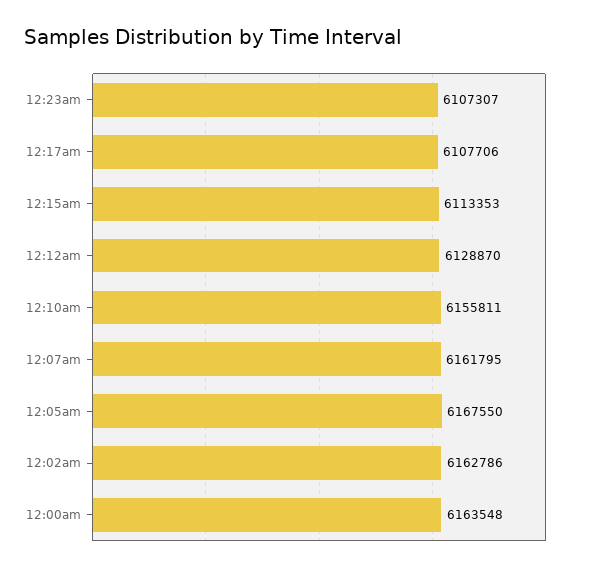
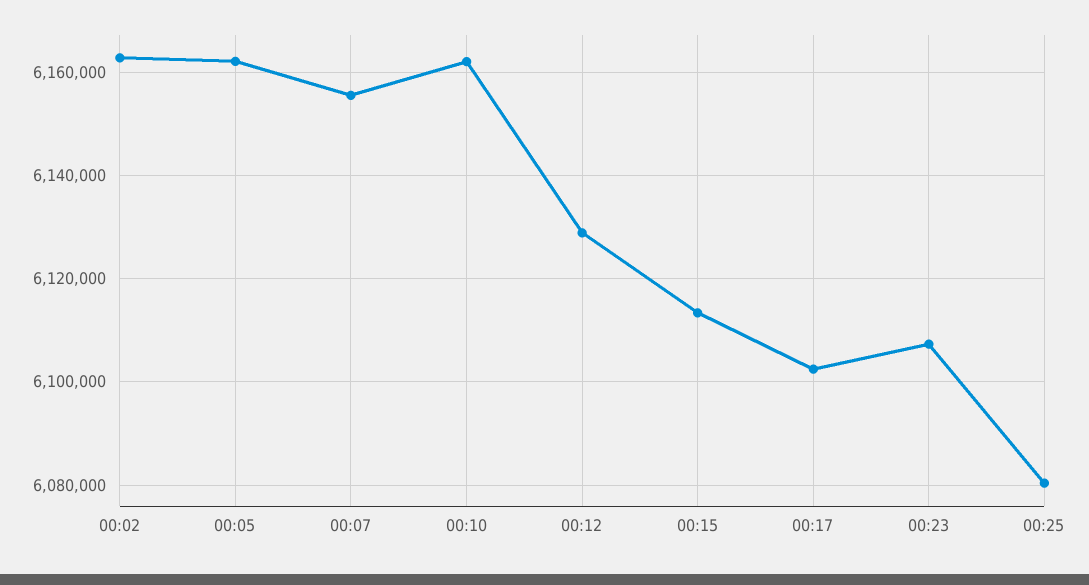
12:17am: 6107706 -> 6102000
12:10am: 6155811 -> 6162000
12:07am: 6161795 -> 6156000
12:05am: 6167550 -> 6162000
12:00am: 6163548 -> none
00:25: none -> 6080000

